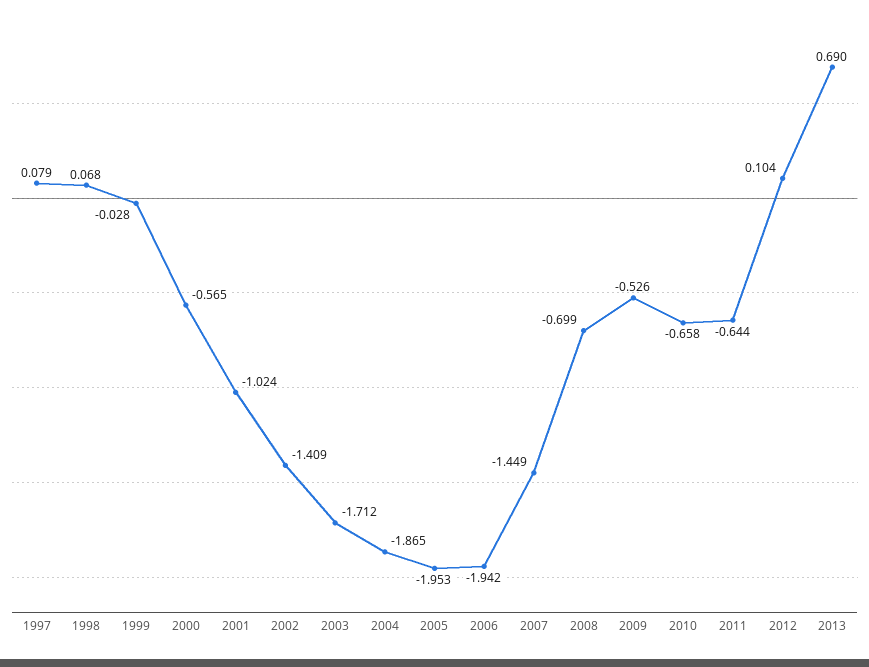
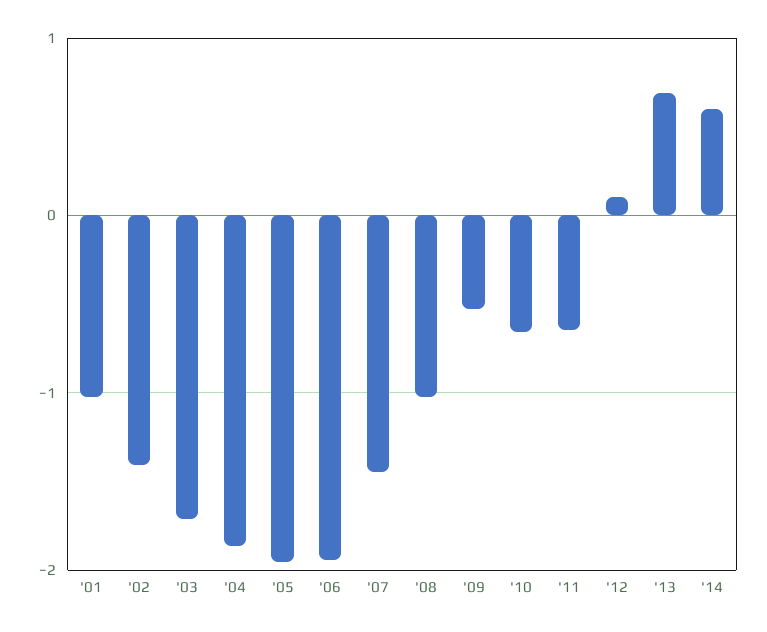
1997: 0.079 -> none
1998: 0.068 -> none
1999: -0.028 -> none
2000: -0.565 -> none
2008: -0.699 -> -1
'14: none -> 0.6

